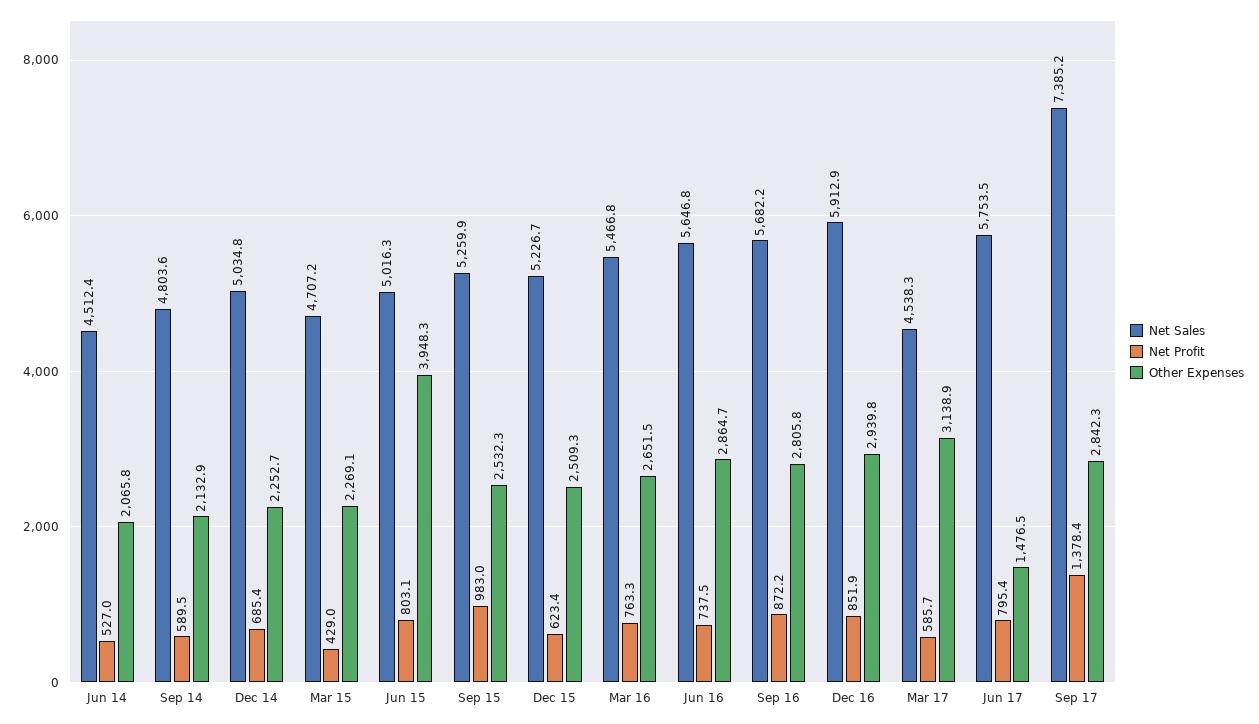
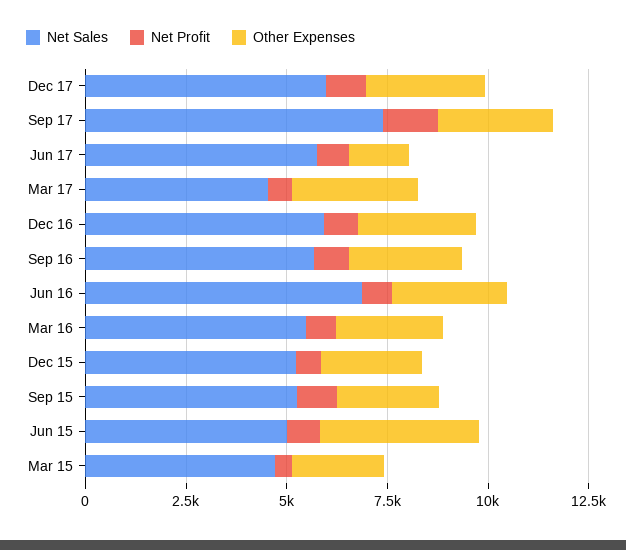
Net Sales, Jun 14: 4512.4 -> none
Net Profit, Jun 14: 527 -> none
Other Expenses, Jun 14: 2065.8 -> none
Net Sales, Sep 14: 4803.6 -> none
Net Profit, Sep 14: 589.5 -> none
Other Expenses, Sep 14: 2132.9 -> none
Net Sales, Dec 14: 5034.8 -> none
Net Profit, Dec 14: 685.4 -> none
Other Expenses, Dec 14: 2252.7 -> none
Net Sales, Jun 16: 5646.8 -> 7000
Net Sales, Dec 17: none -> 6000
Net Profit, Dec 17: none -> 1000
Other Expenses, Dec 17: none -> 3000

